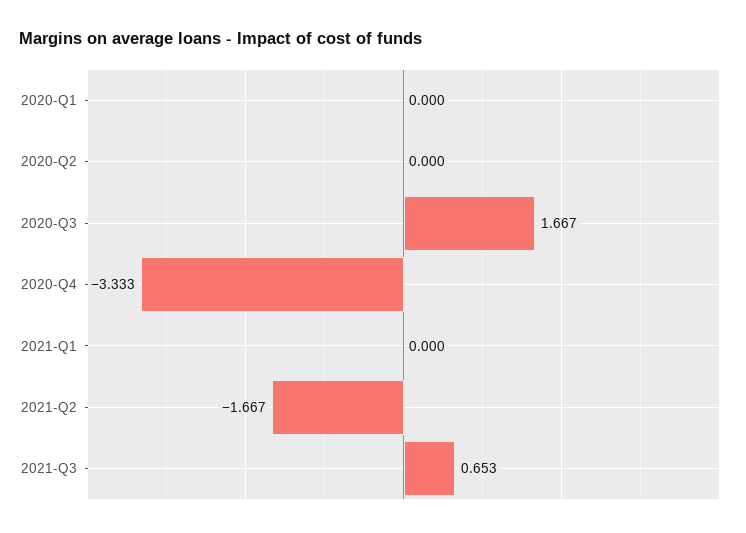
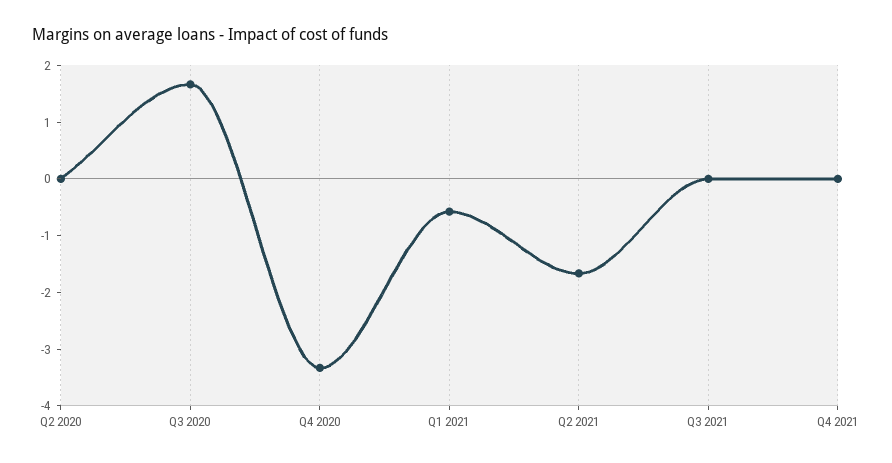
2020-Q1: 0 -> none
2021-Q1: 0 -> -0.6
2021-Q3: 0.653 -> 0
Q4 2021: none -> 0

